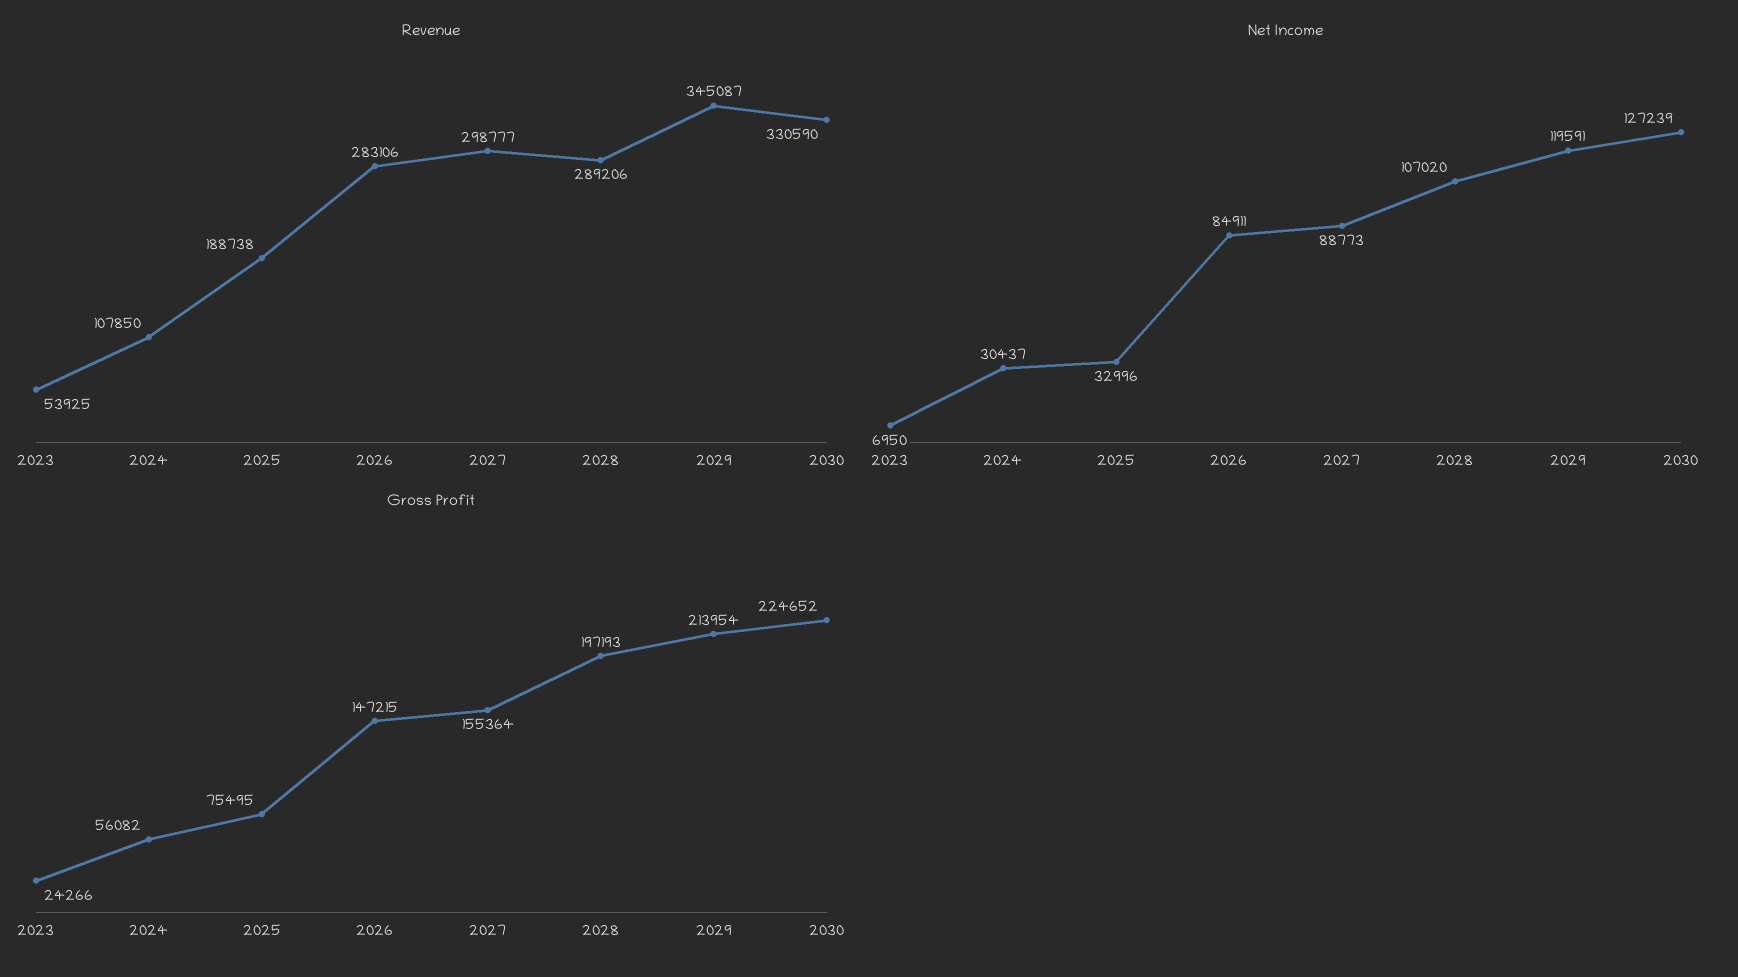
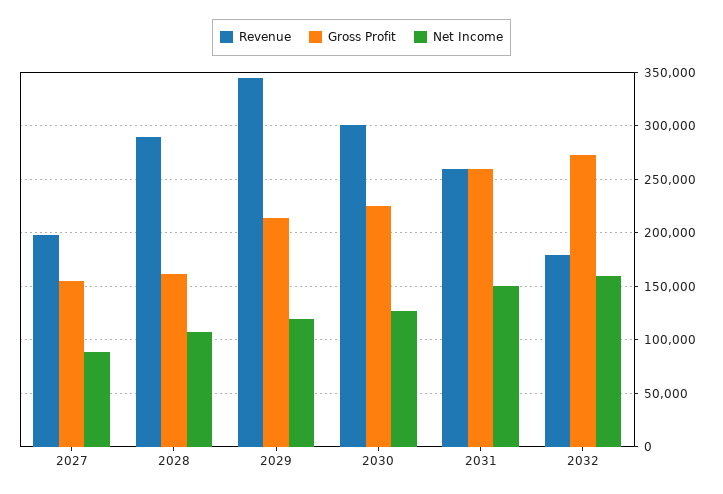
Revenue, 2023: 53925 -> none
Revenue, 2024: 107850 -> none
Revenue, 2025: 188738 -> none
Revenue, 2026: 283106 -> none
Revenue, 2027: 298777 -> 200000
Revenue, 2030: 330590 -> 300000
Net Income, 2023: 6950 -> none
Net Income, 2024: 30437 -> none
Net Income, 2025: 32996 -> none
Net Income, 2026: 84911 -> none
Gross Profit, 2023: 24266 -> none
Gross Profit, 2024: 56082 -> none
Gross Profit, 2025: 75495 -> none
Gross Profit, 2026: 147215 -> none
Gross Profit, 2028: 197193 -> 160000
Revenue, 2031: none -> 260000
Gross Profit, 2031: none -> 260000
Net Income, 2031: none -> 150000
Revenue, 2032: none -> 180000
Gross Profit, 2032: none -> 270000
Net Income, 2032: none -> 160000

